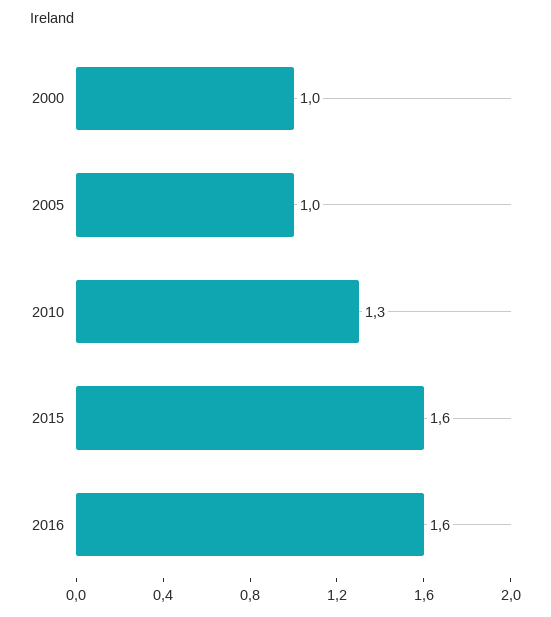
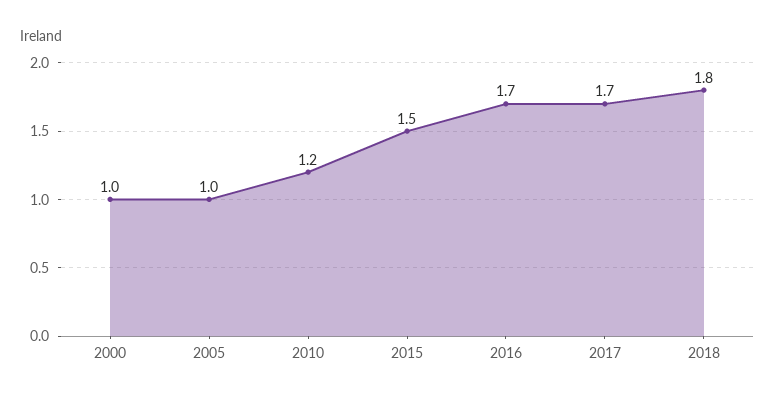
2010: 1.3 -> 1.2
2015: 1.6 -> 1.5
2016: 1.6 -> 1.7
2017: none -> 1.7
2018: none -> 1.8

